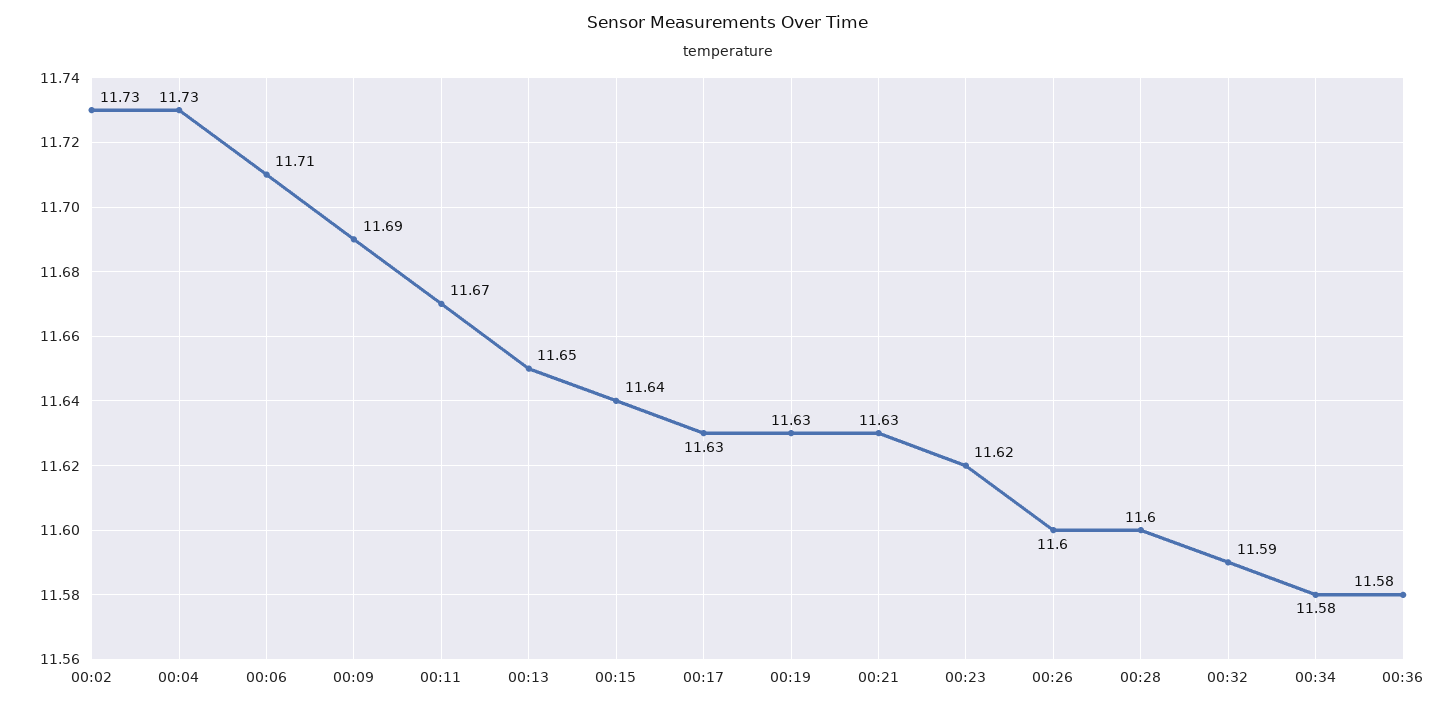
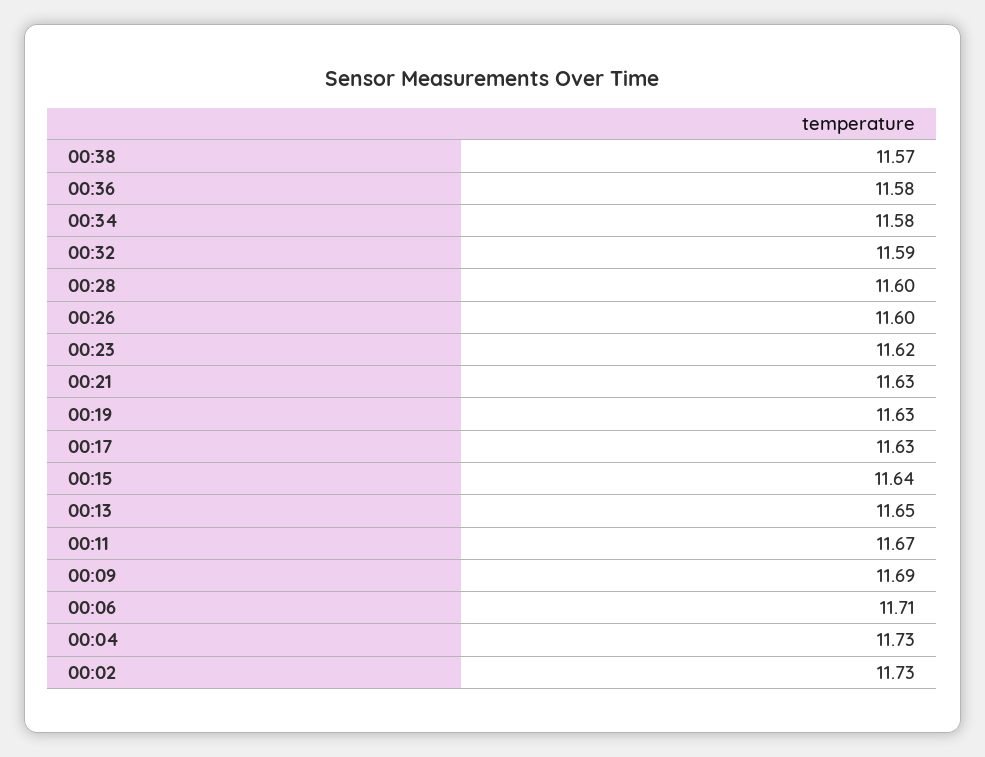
00:38: none -> 11.57

